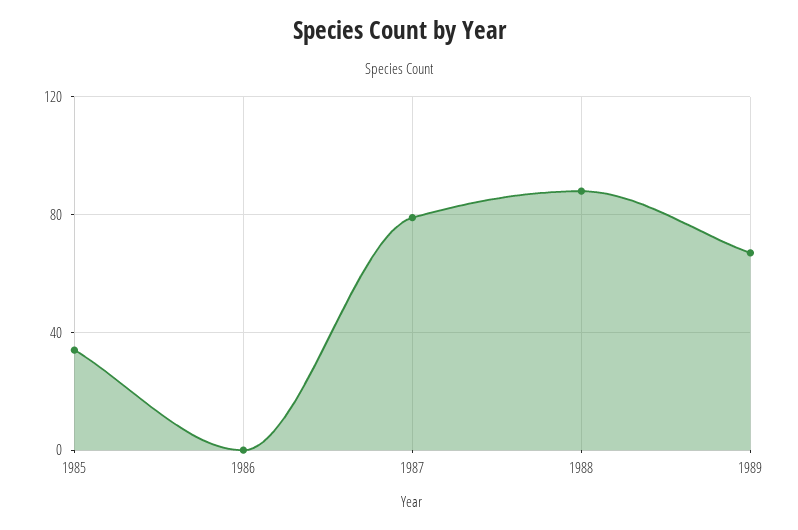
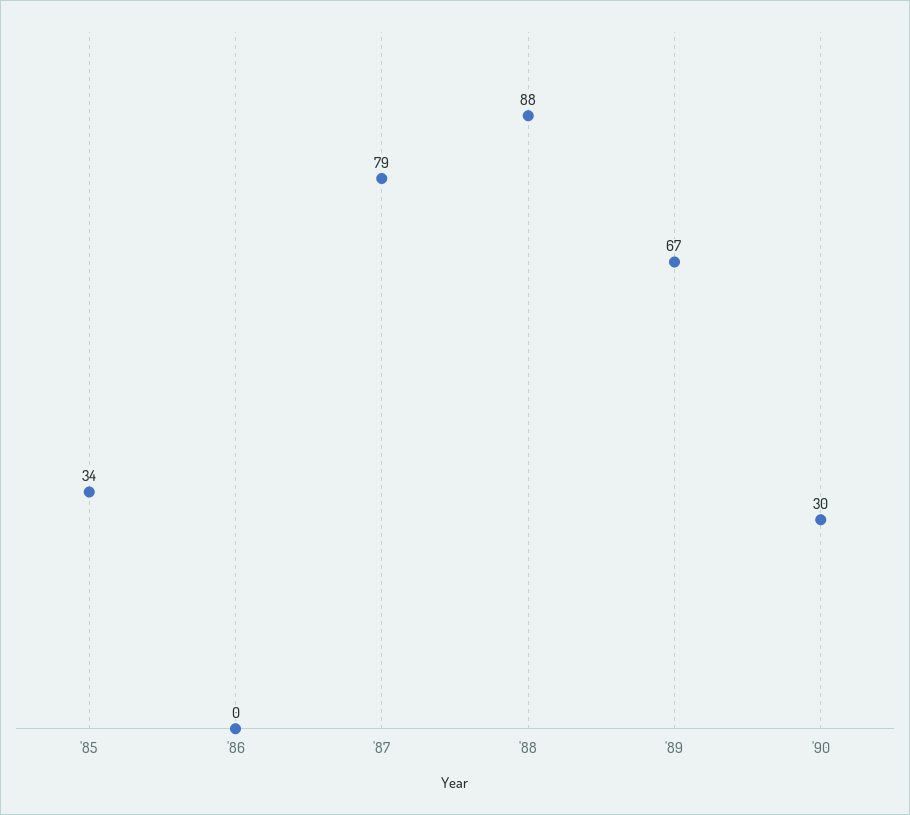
'90: none -> 30

